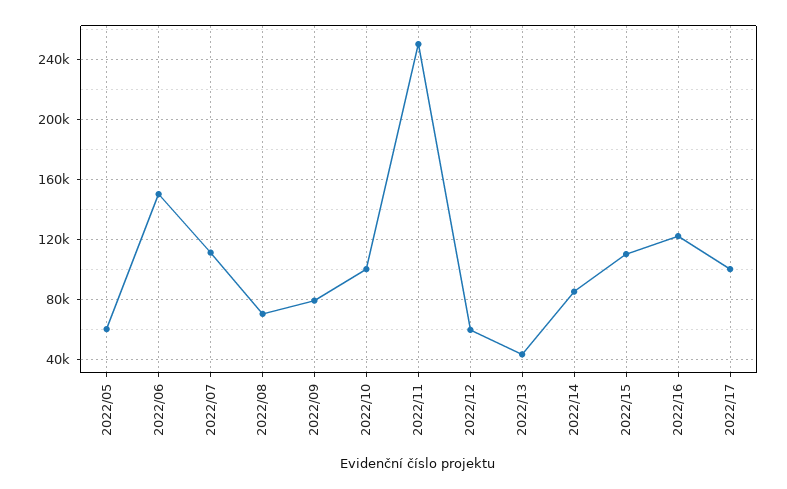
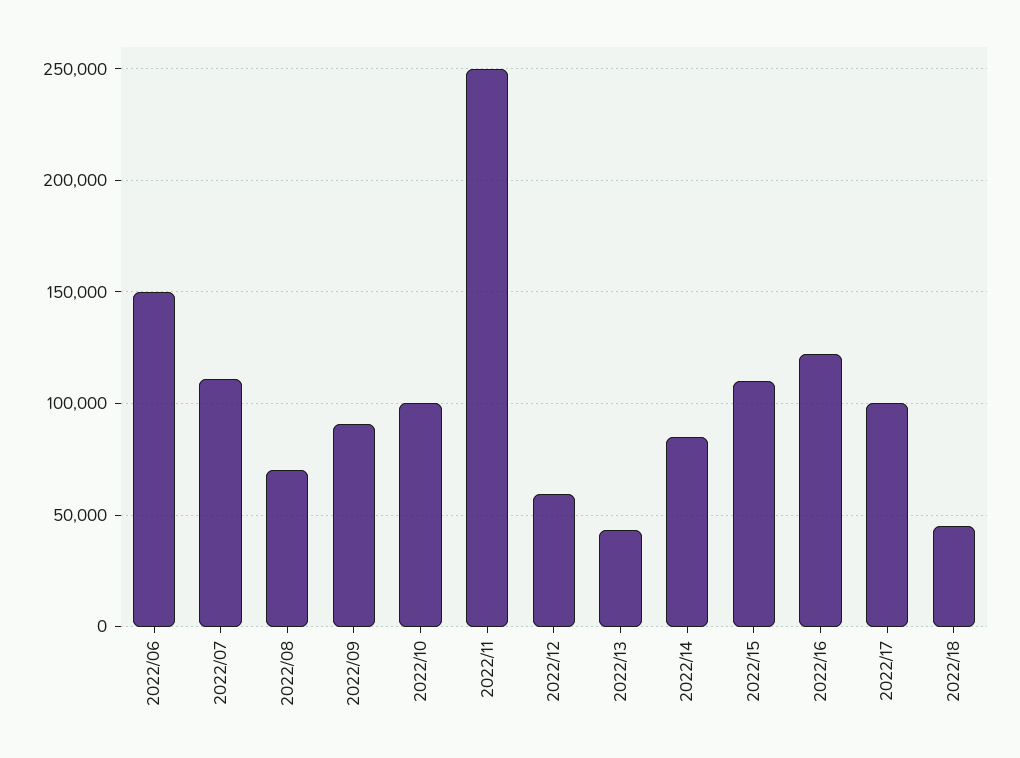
2022/05: 60000 -> none
2022/09: 80000 -> 90000
2022/18: none -> 45000

